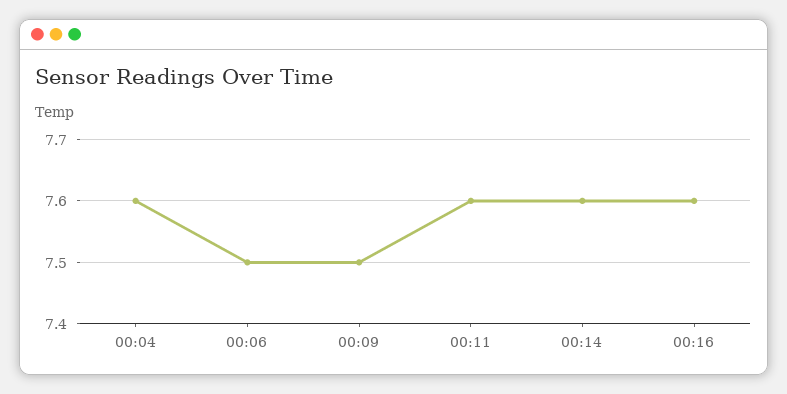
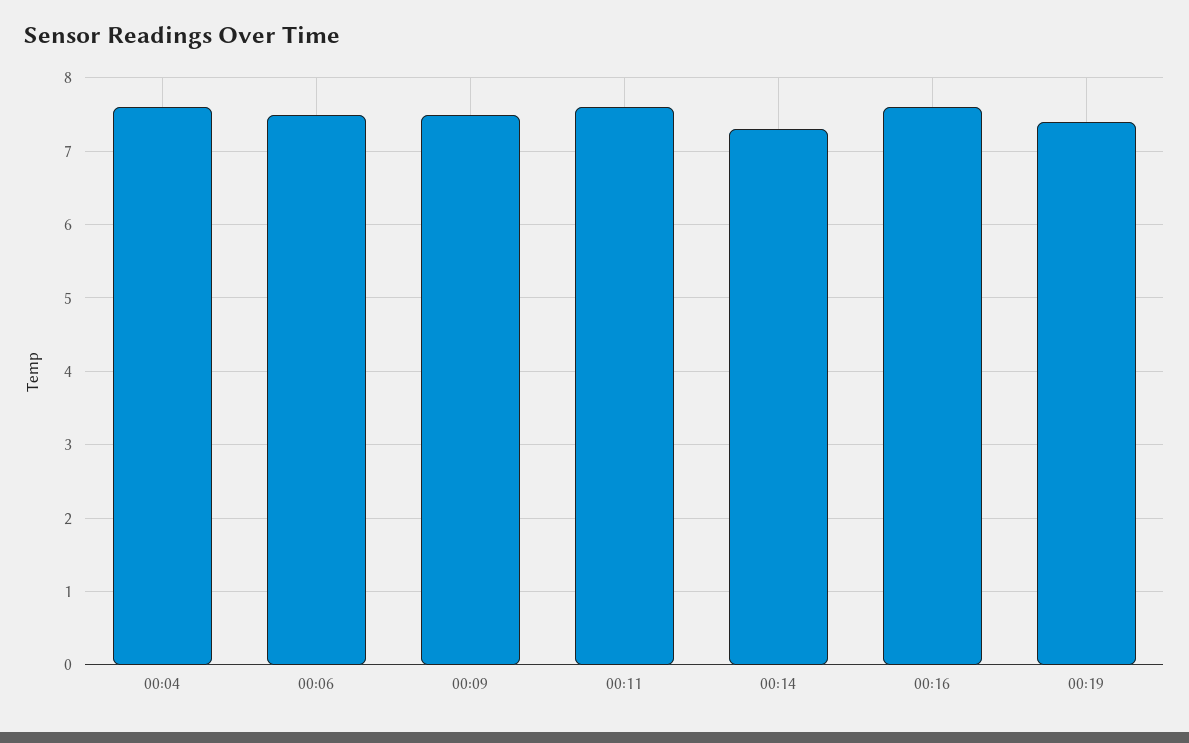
00:14: 7.6 -> 7.3
00:19: none -> 7.4

